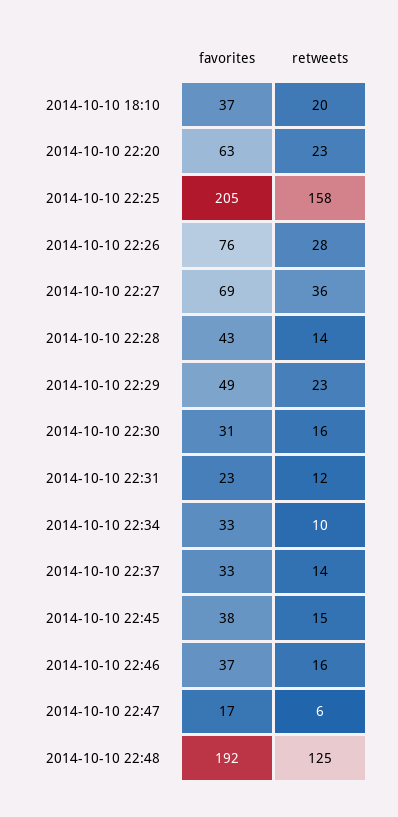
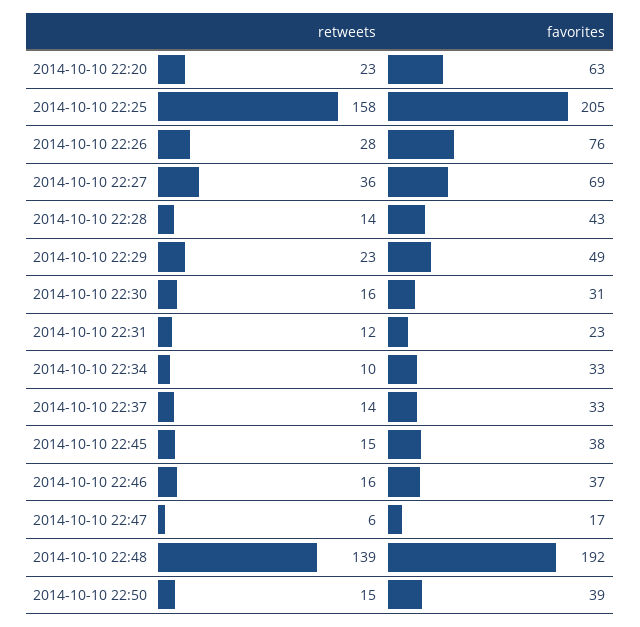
favorites, 2014-10-10 18:10: 37 -> none
retweets, 2014-10-10 18:10: 20 -> none
retweets, 2014-10-10 22:48: 125 -> 139
retweets, 2014-10-10 22:50: none -> 15
favorites, 2014-10-10 22:50: none -> 39

